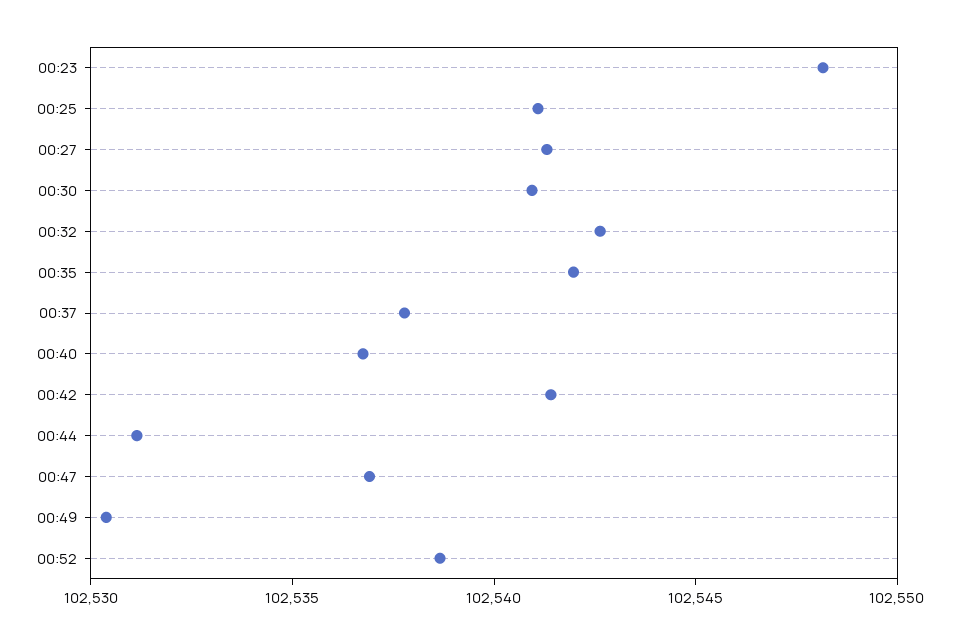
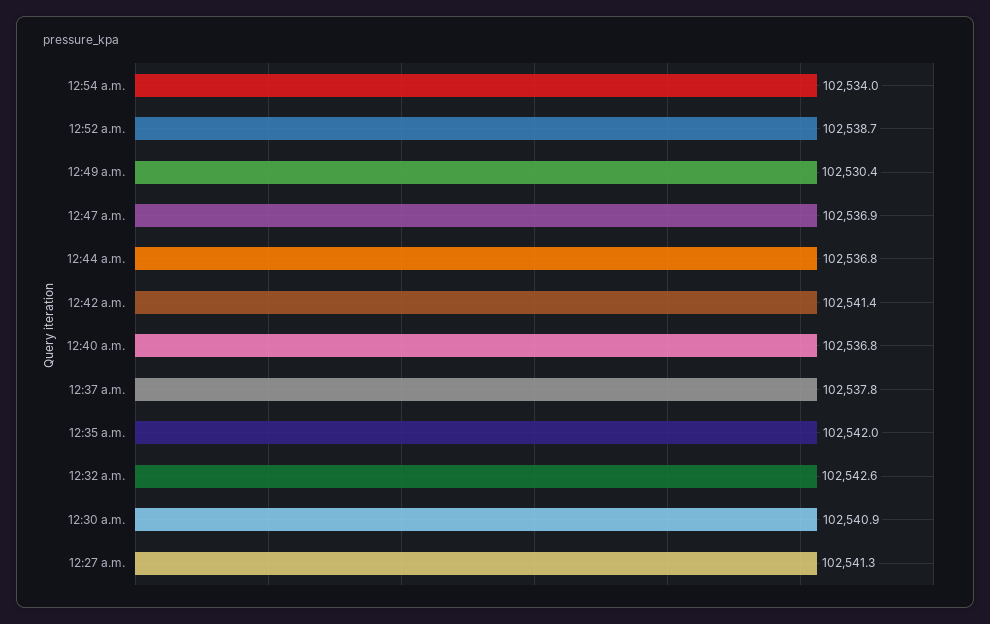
00:23: 102548 -> none
00:25: 102541 -> none
00:44: 102531 -> 102536.8
12:54 a.m.: none -> 102534

